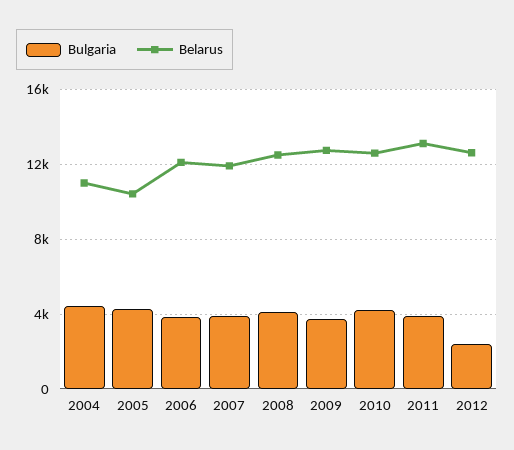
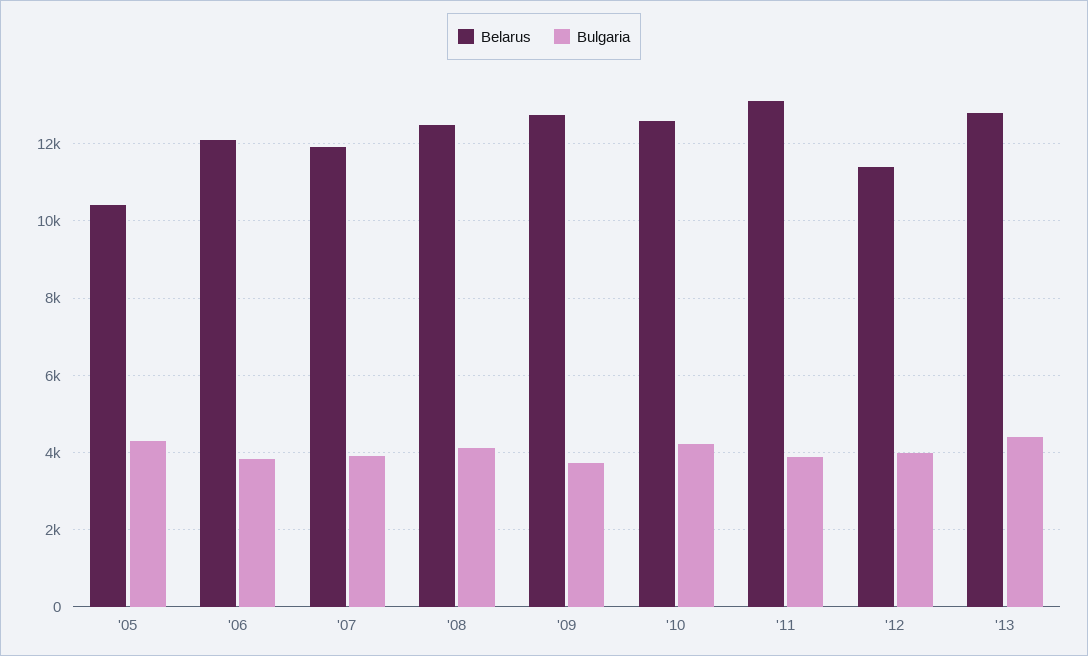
Bulgaria, 2004: 4500 -> none
Belarus, 2004: 11000 -> none
Bulgaria, 2012: 2500 -> 4000
Belarus, 2012: 12500 -> 11400
Belarus, '13: none -> 12800
Bulgaria, '13: none -> 4400

